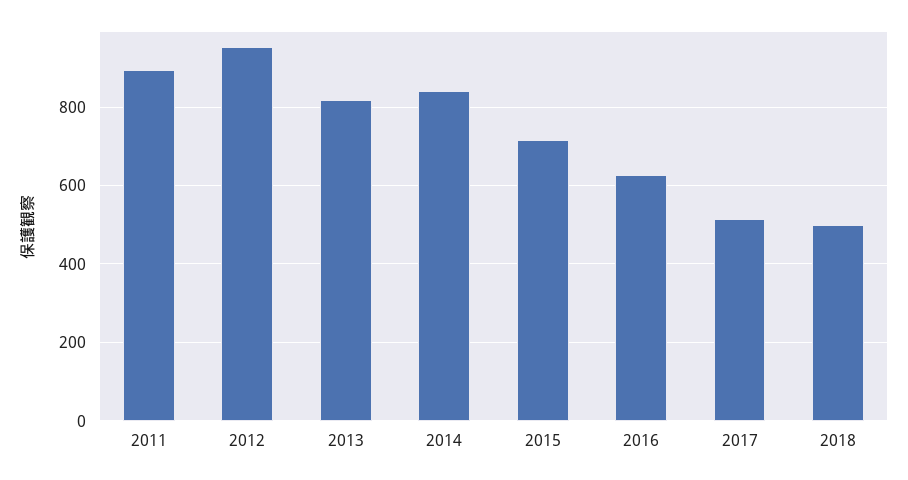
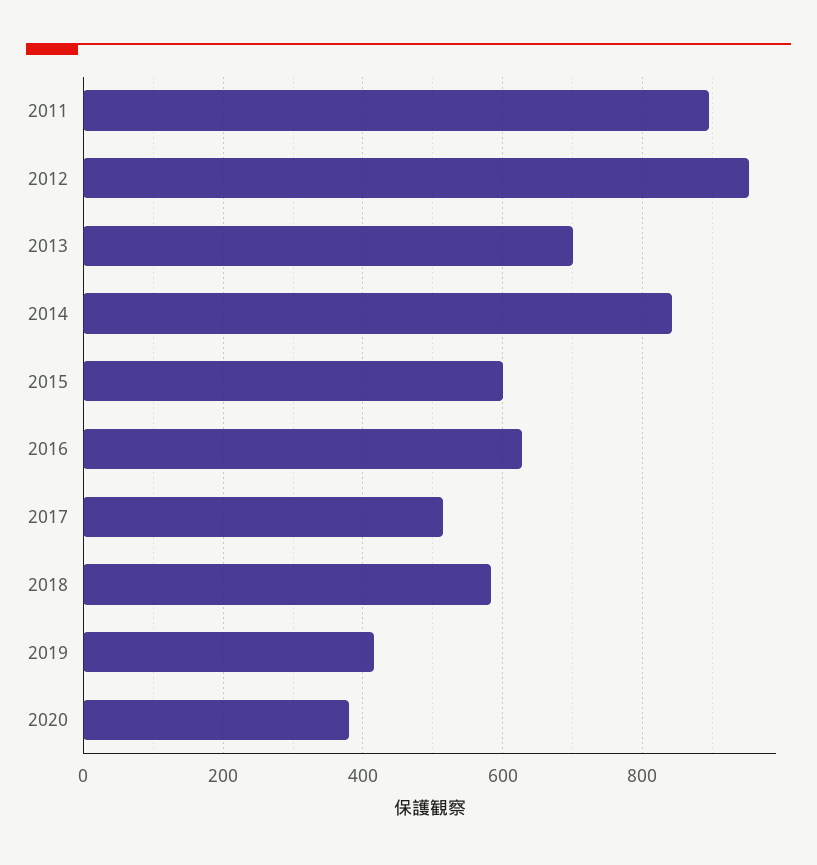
2013: 820 -> 700
2015: 720 -> 600
2018: 500 -> 580
2019: none -> 420
2020: none -> 380

